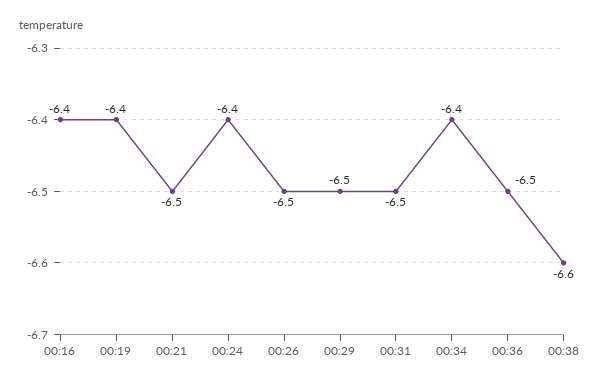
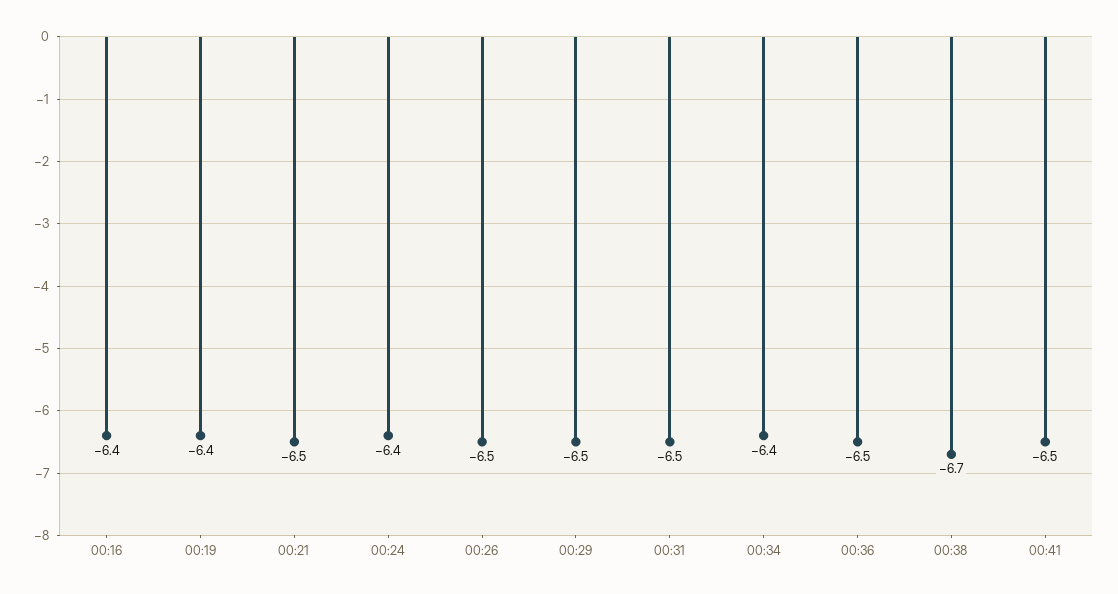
00:38: -6.6 -> -6.7
00:41: none -> -6.5

